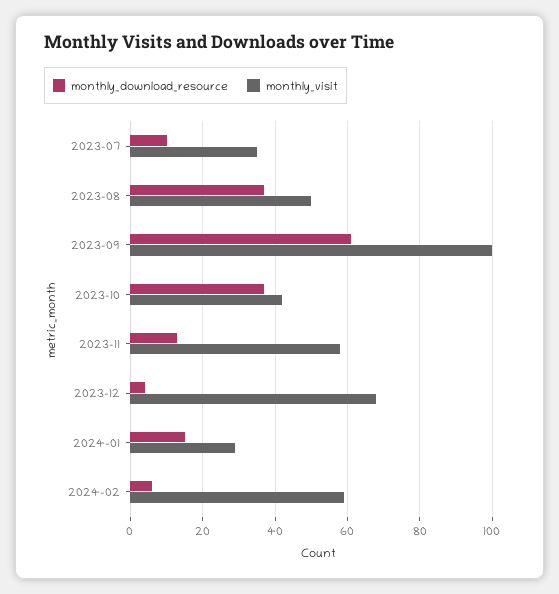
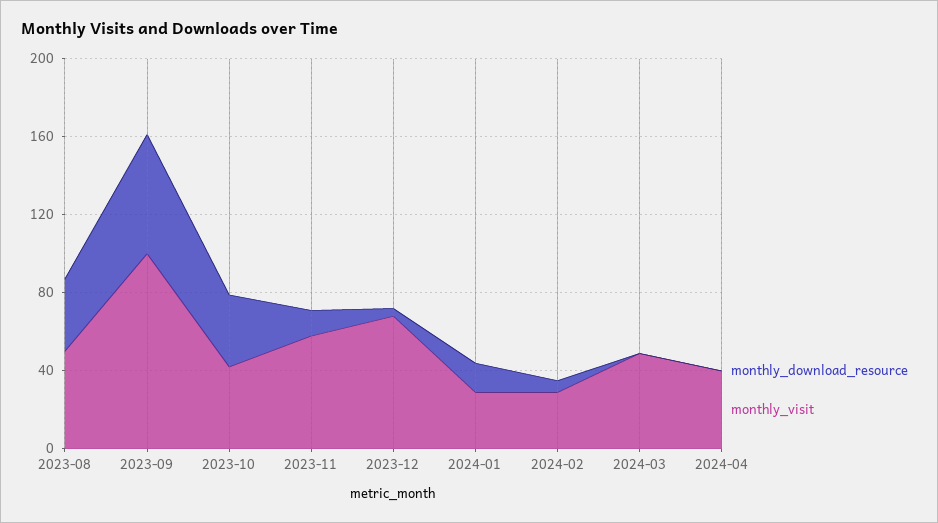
monthly_download_resource, 2023-07: 10 -> none
monthly_visit, 2023-07: 35 -> none
monthly_visit, 2024-02: 60 -> 30
monthly_download_resource, 2024-03: none -> 0
monthly_visit, 2024-03: none -> 50
monthly_download_resource, 2024-04: none -> 0
monthly_visit, 2024-04: none -> 40

